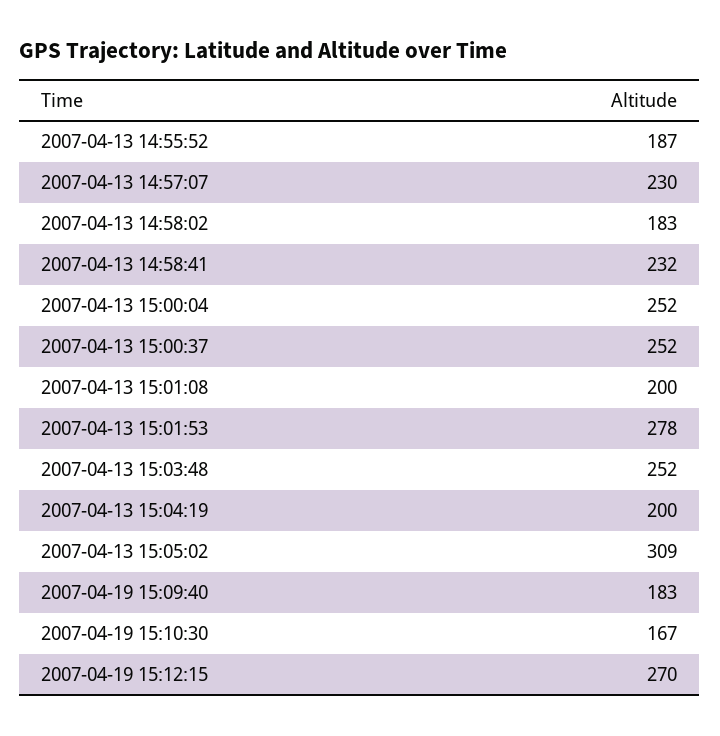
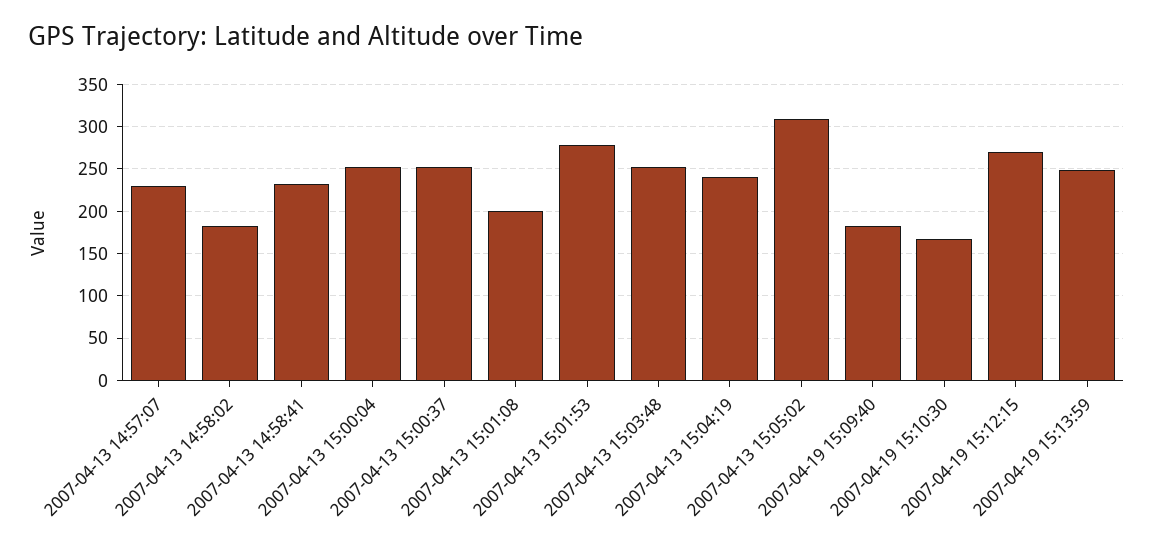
2007-04-13 14:55:52: 187 -> none
2007-04-13 15:04:19: 200 -> 240
2007-04-19 15:13:59: none -> 250

